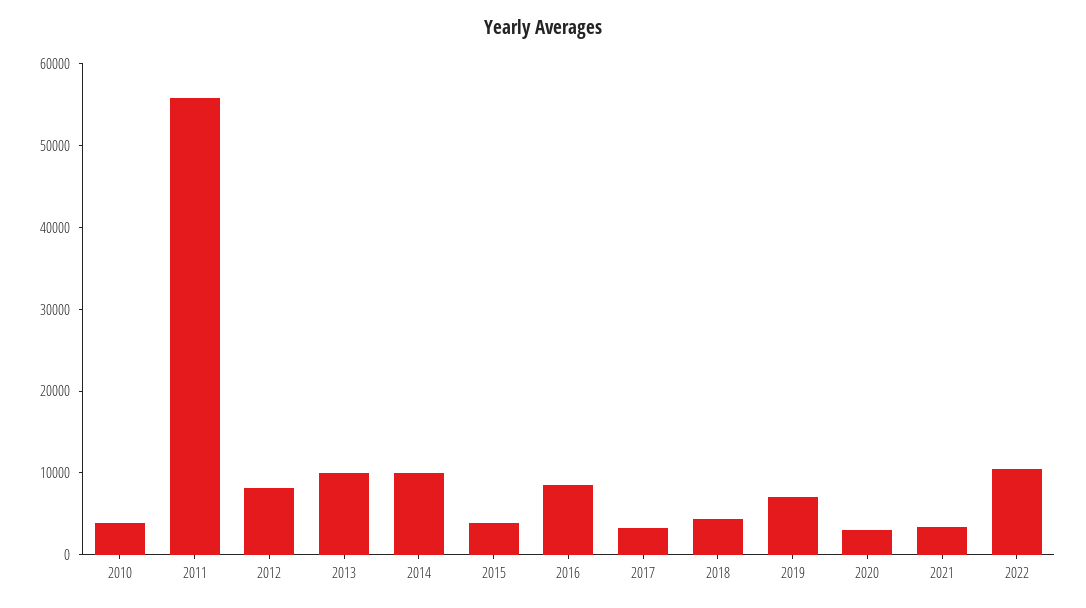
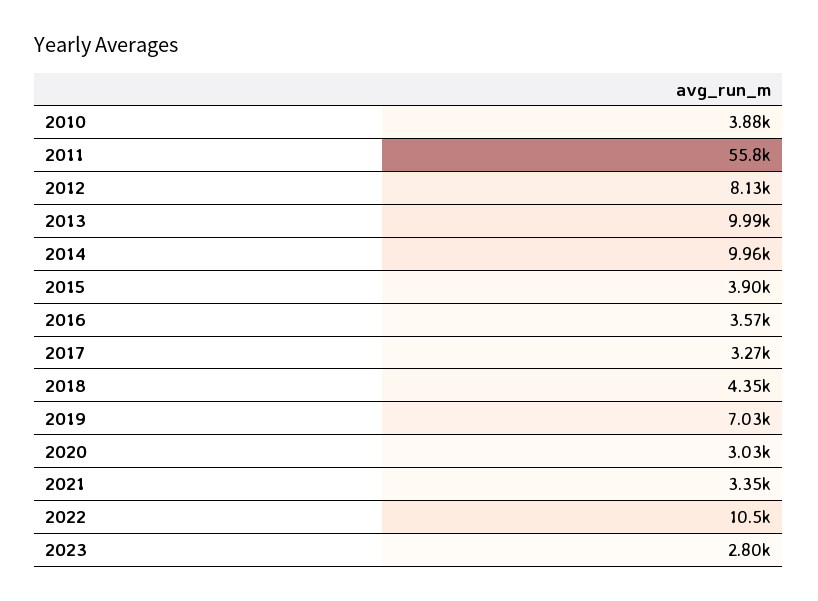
2016: 8000 -> 3570
2023: none -> 2800

